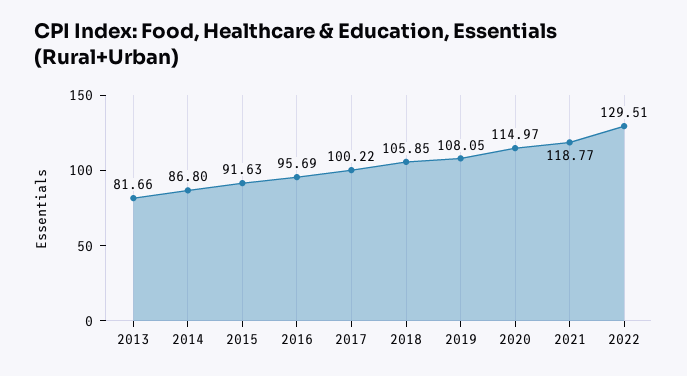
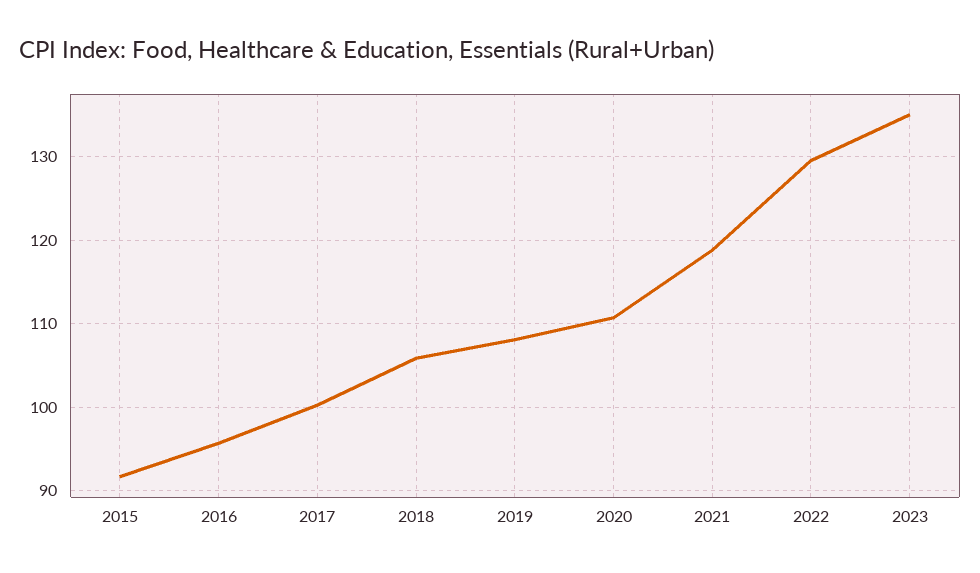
2013: 81.66 -> none
2014: 86.8 -> none
2020: 114.97 -> 111
2023: none -> 135

